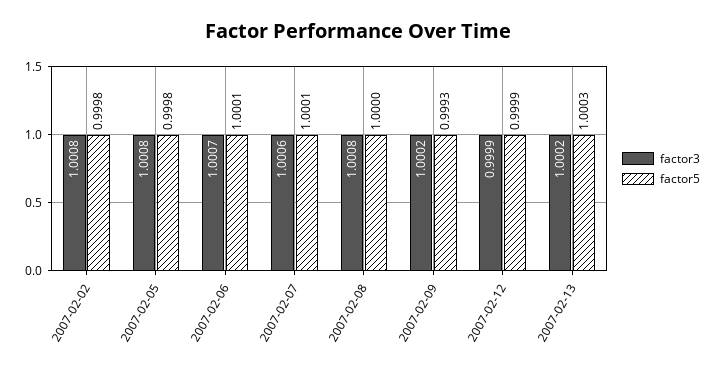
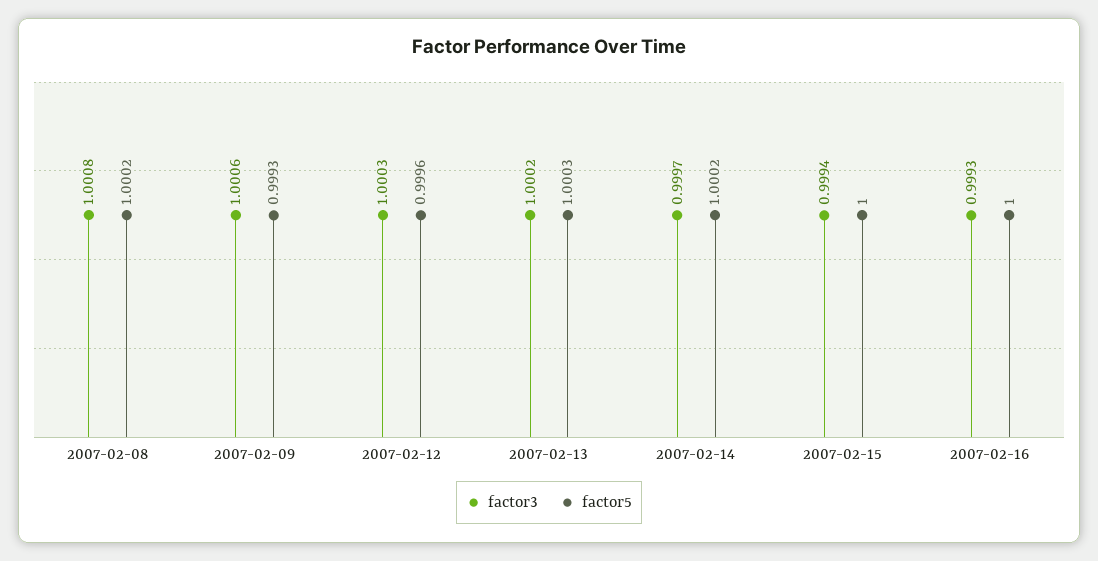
factor3, 2007-02-02: 1.0008 -> none
factor5, 2007-02-02: 0.9998 -> none
factor3, 2007-02-05: 1.0008 -> none
factor5, 2007-02-05: 0.9998 -> none
factor3, 2007-02-06: 1.0007 -> none
factor5, 2007-02-06: 1.0001 -> none
factor3, 2007-02-07: 1.0006 -> none
factor5, 2007-02-07: 1.0001 -> none
factor5, 2007-02-08: 1 -> 1.0002
factor3, 2007-02-09: 1.0002 -> 1.0006
factor3, 2007-02-12: 0.9999 -> 1.0003
factor5, 2007-02-12: 0.9999 -> 0.9996
factor3, 2007-02-14: none -> 0.9997
factor5, 2007-02-14: none -> 1.0002
factor3, 2007-02-15: none -> 0.9994
factor5, 2007-02-15: none -> 1
factor3, 2007-02-16: none -> 0.9993
factor5, 2007-02-16: none -> 1

